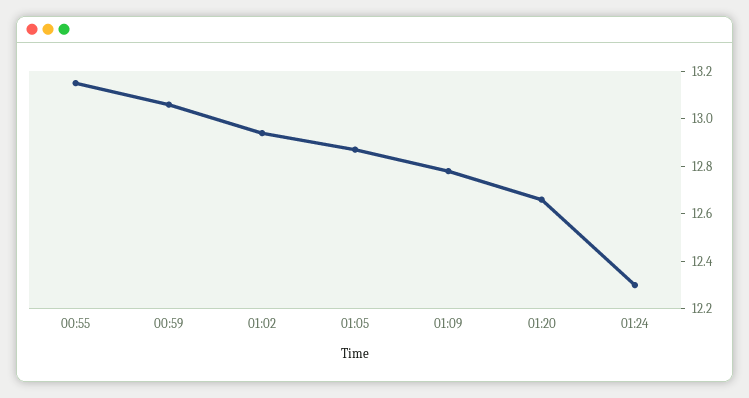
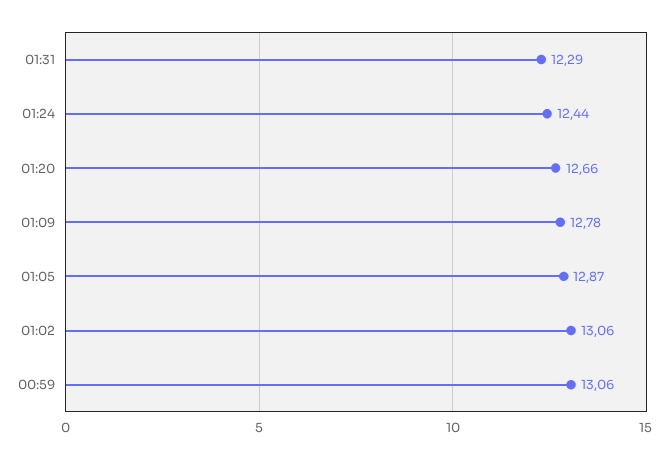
00:55: 13.15 -> none
01:02: 12.95 -> 13.06
01:24: 12.3 -> 12.44
01:31: none -> 12.29

